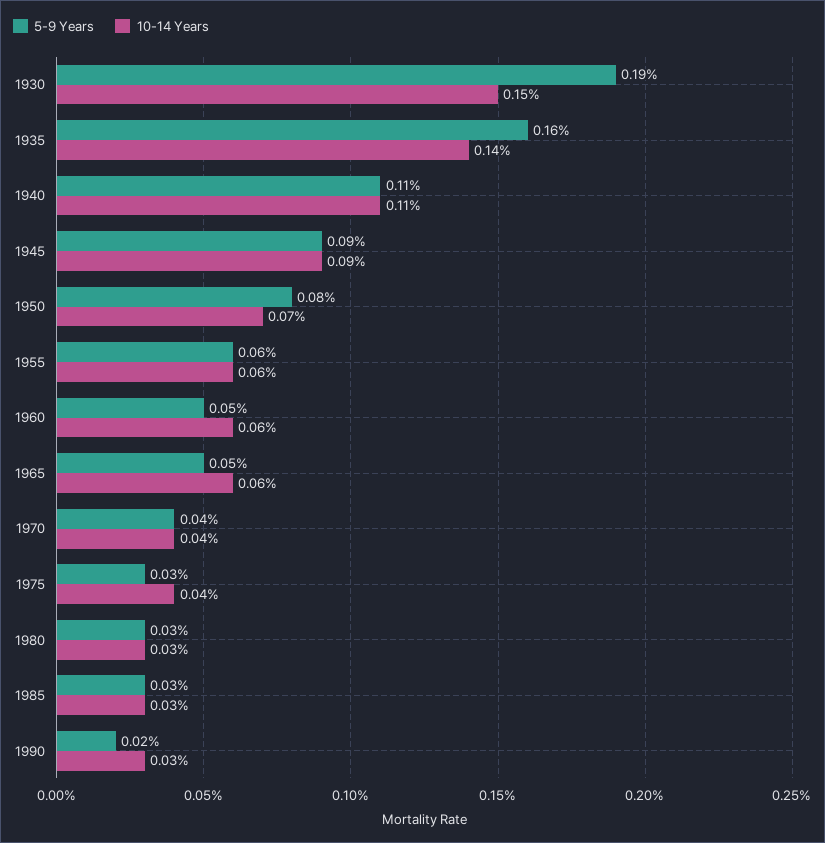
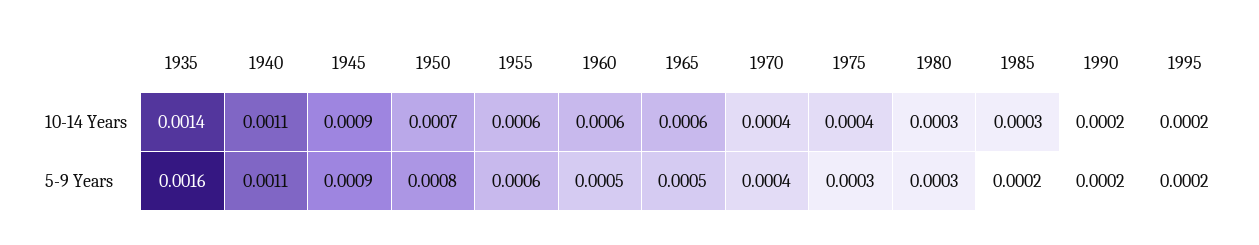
5-9 Years, 1930: 0.0019 -> none
10-14 Years, 1930: 0.0015 -> none
5-9 Years, 1985: 0.0003 -> 0.0002
10-14 Years, 1990: 0.0003 -> 0.0002
10-14 Years, 1995: none -> 0.0002
5-9 Years, 1995: none -> 0.0002

